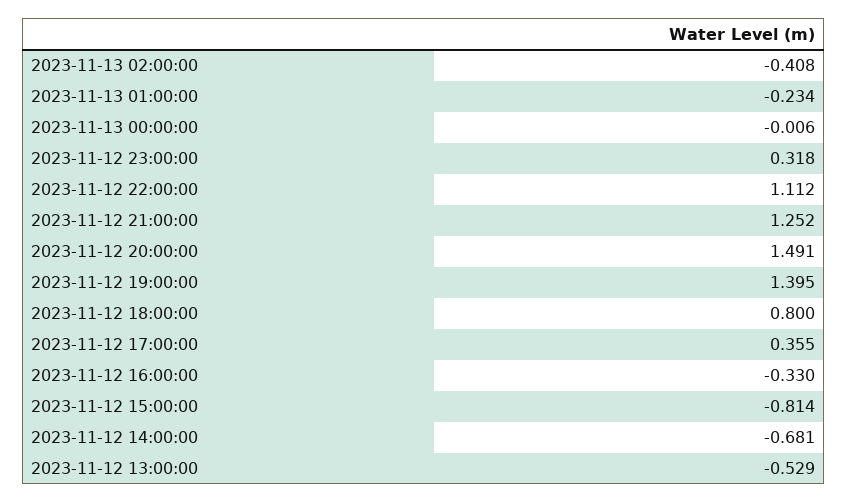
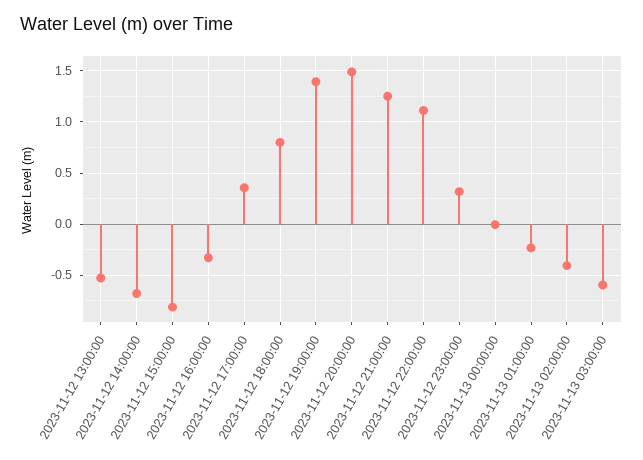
2023-11-13 03:00:00: none -> -0.6

